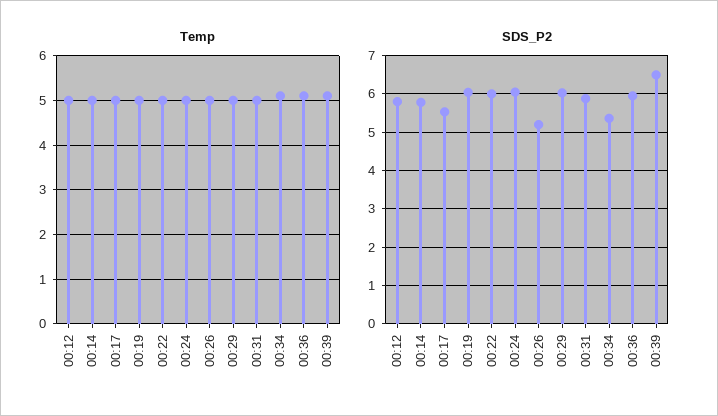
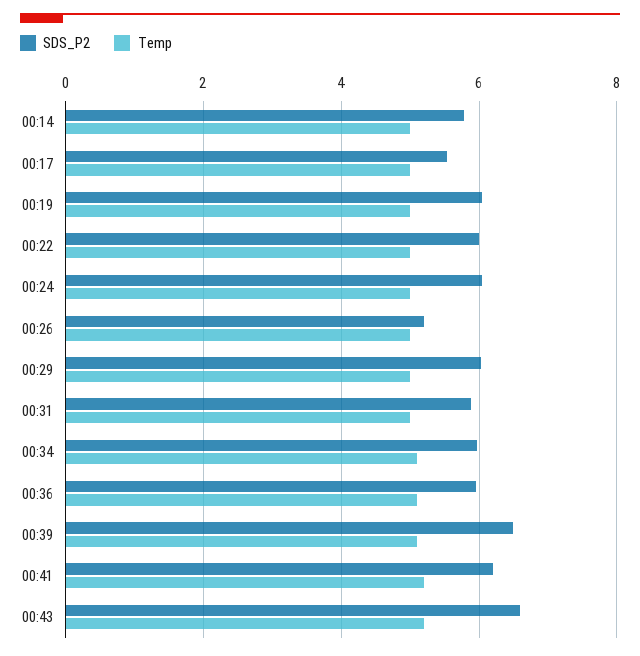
Temp, 00:12: 5 -> none
SDS_P2, 00:12: 5.8 -> none
SDS_P2, 00:34: 5.4 -> 6
SDS_P2, 00:41: none -> 6.2
Temp, 00:41: none -> 5.2
SDS_P2, 00:43: none -> 6.6
Temp, 00:43: none -> 5.2

